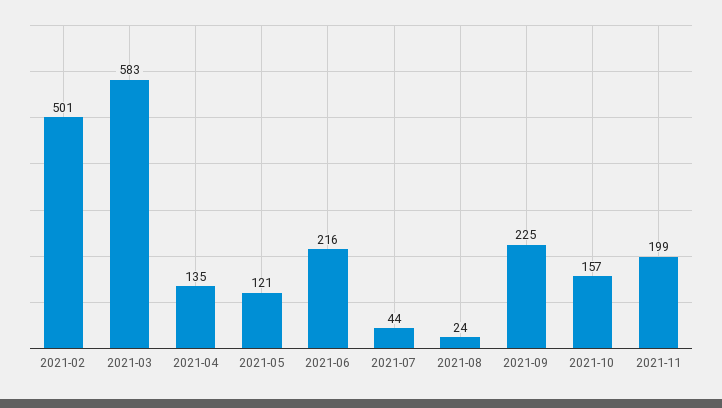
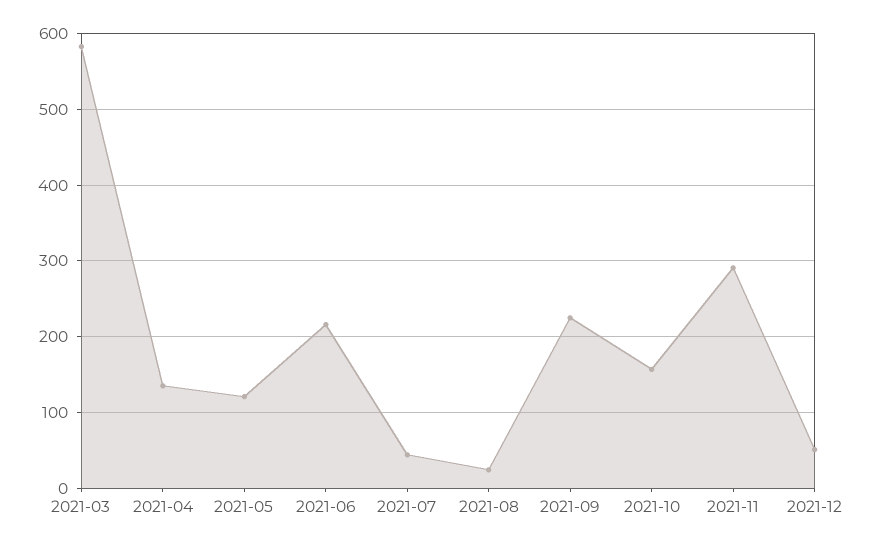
2021-02: 501 -> none
2021-11: 199 -> 290
2021-12: none -> 50

